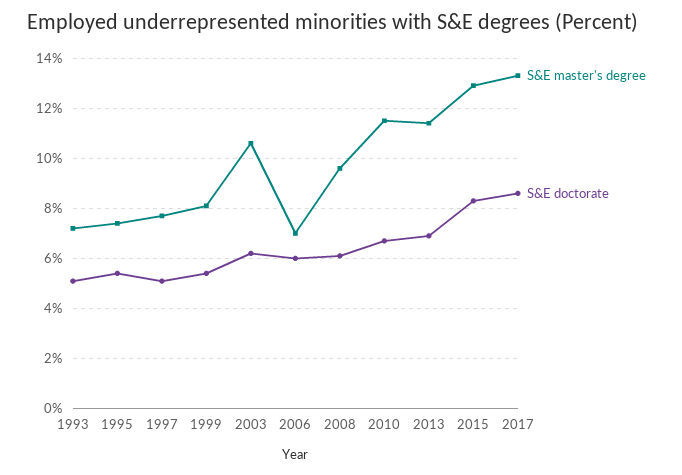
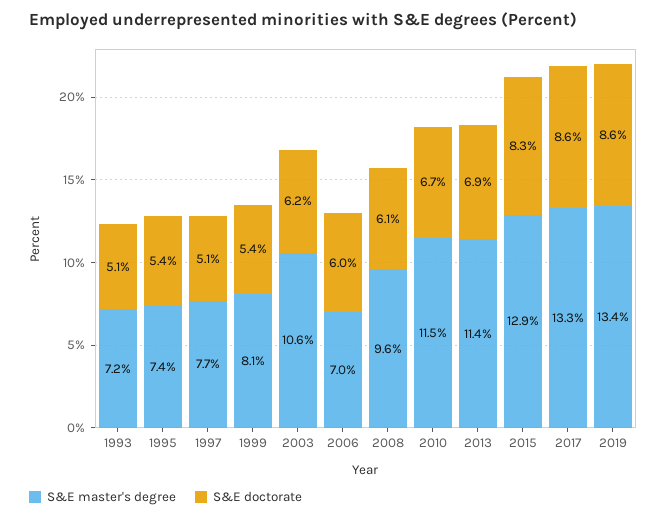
S&E master's degree, 2019: none -> 13.4
S&E doctorate, 2019: none -> 8.6

